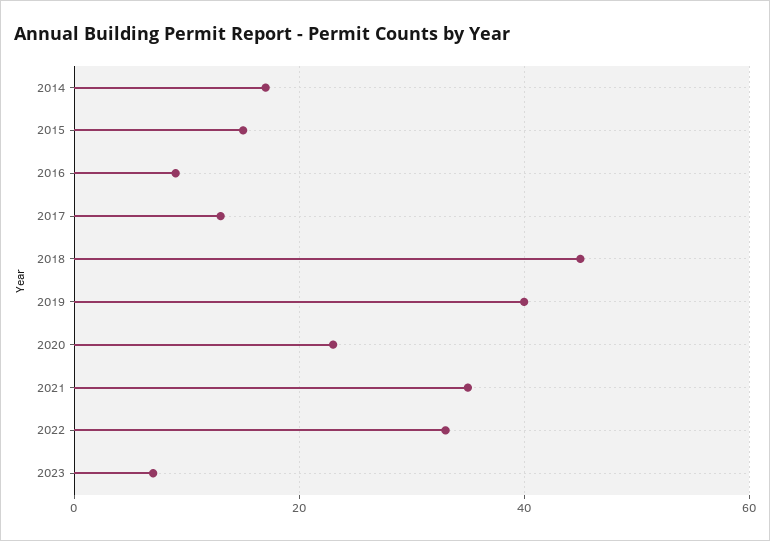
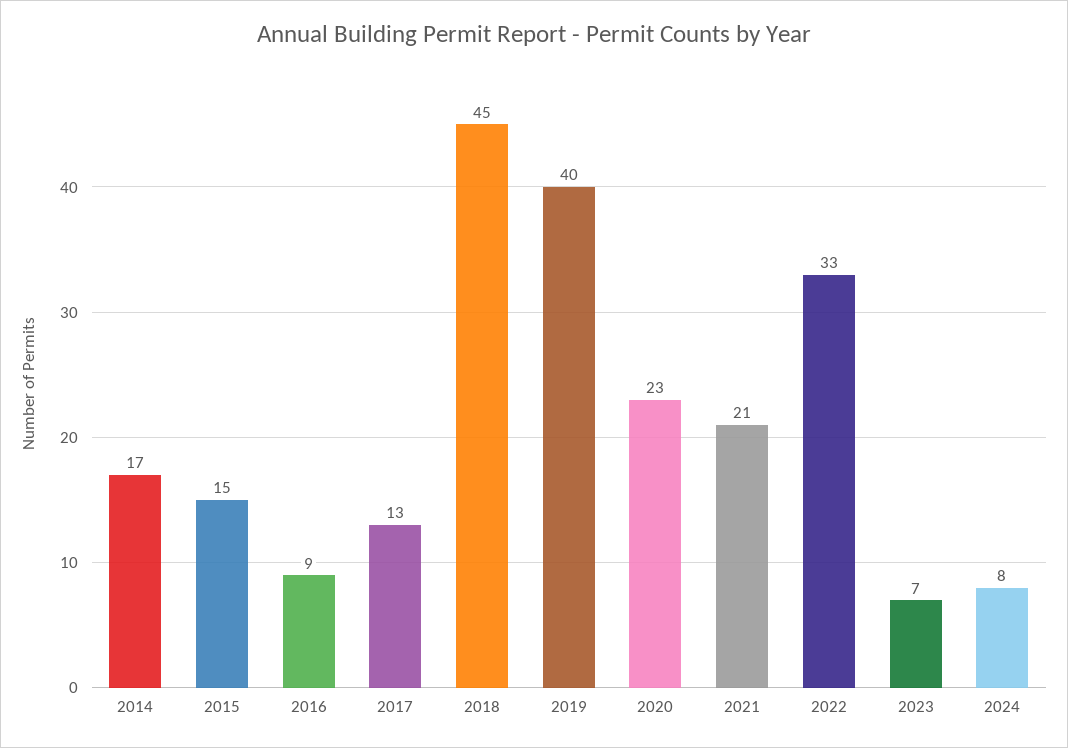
2021: 35 -> 21
2024: none -> 8

